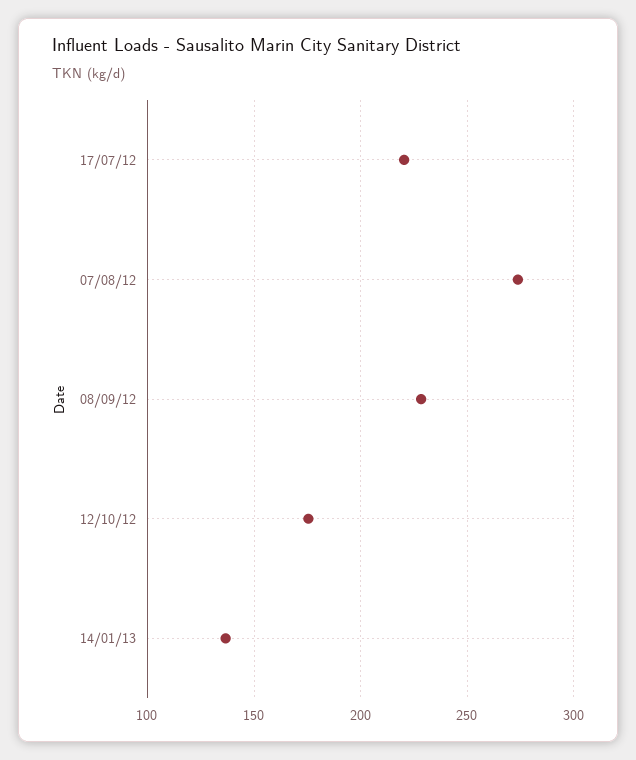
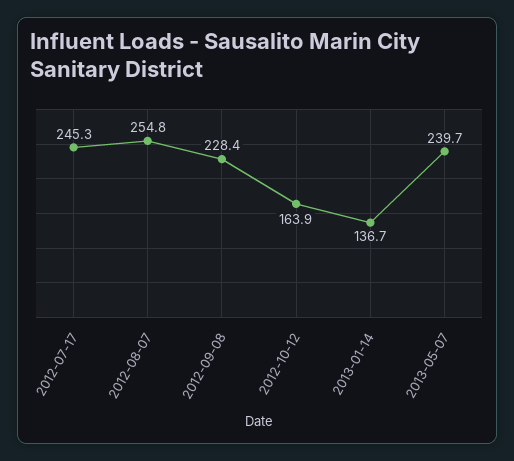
17/07/12: 220 -> 245.3
07/08/12: 275 -> 254.8
12/10/12: 175 -> 163.9
2013-05-07: none -> 239.7

